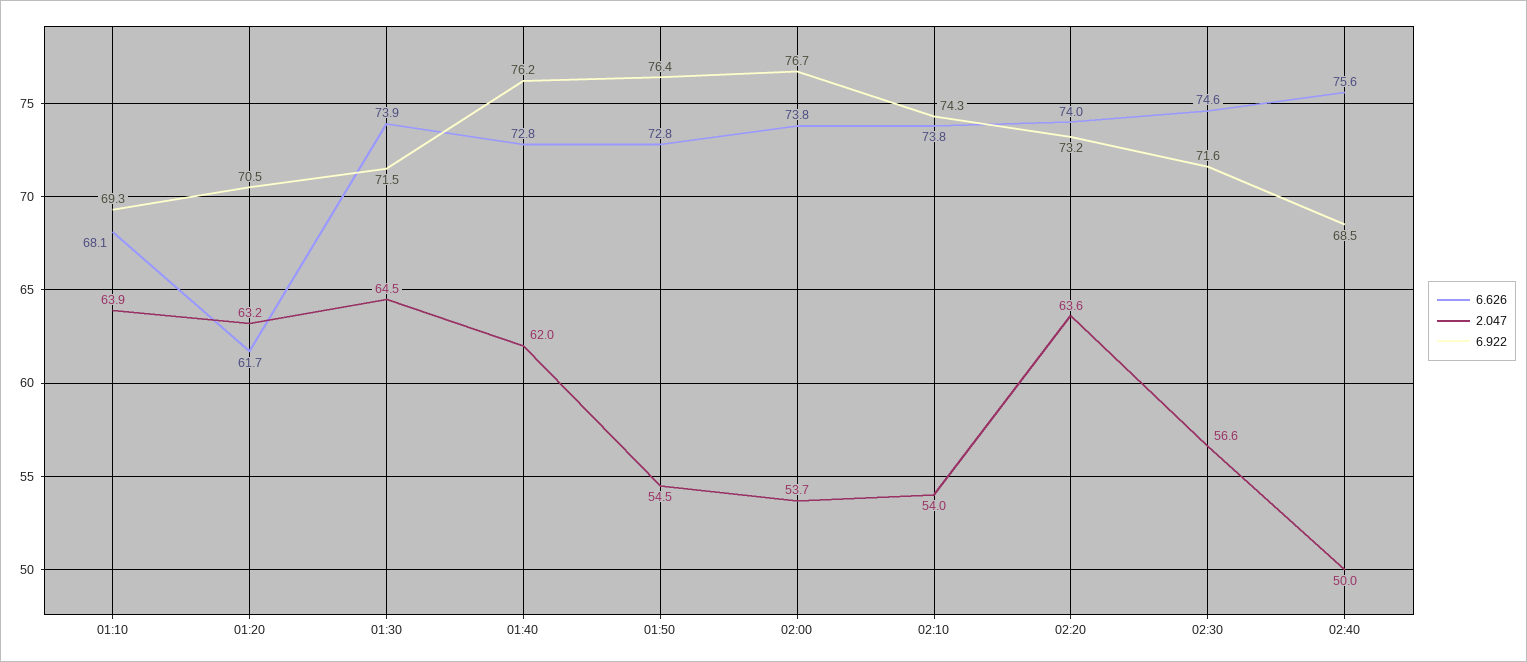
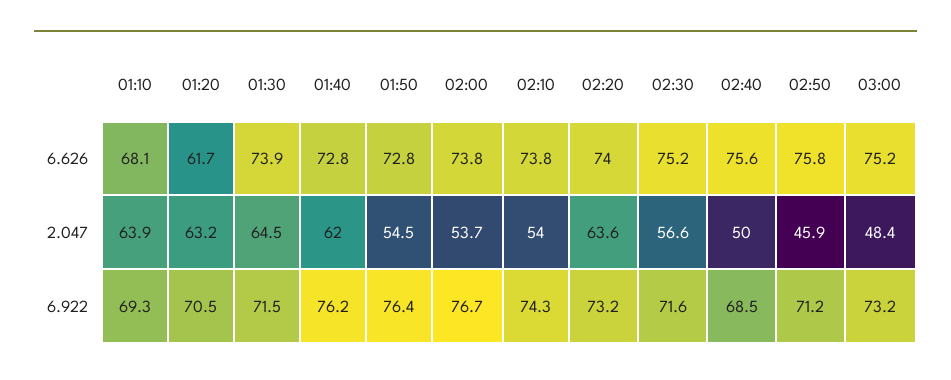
6.626, 02:30: 74.6 -> 75.2
6.626, 02:50: none -> 75.8
6.626, 03:00: none -> 75.2
2.047, 02:50: none -> 45.9
2.047, 03:00: none -> 48.4
6.922, 02:50: none -> 71.2
6.922, 03:00: none -> 73.2

